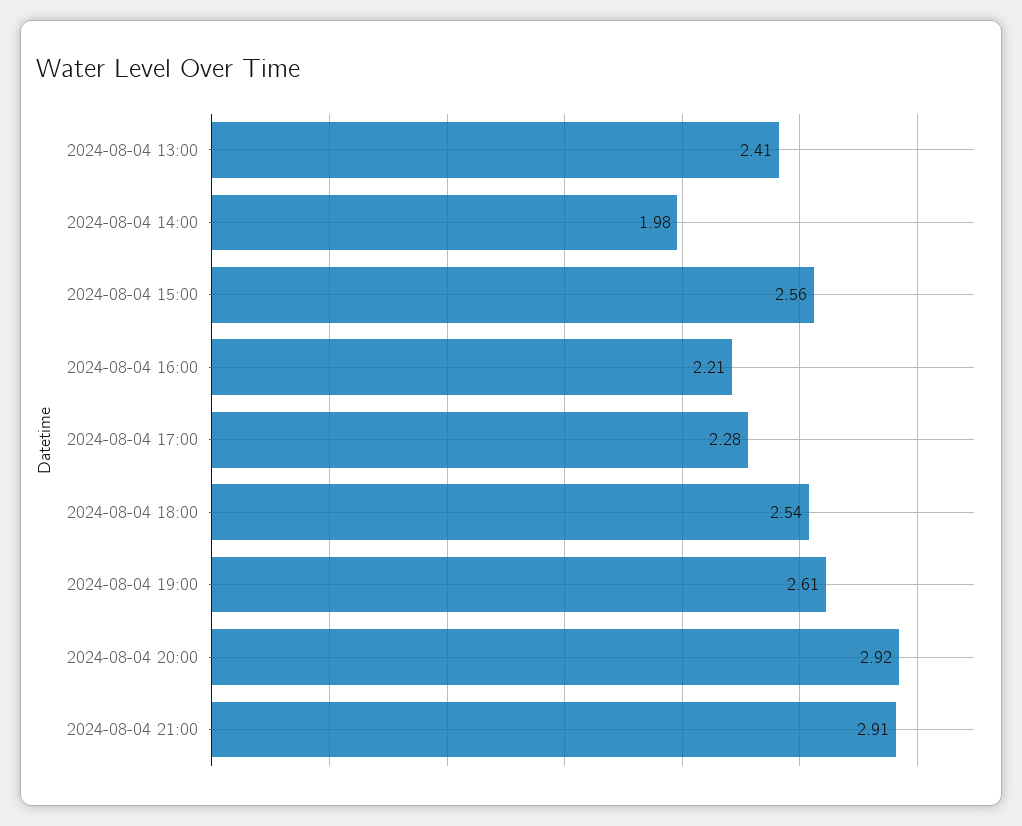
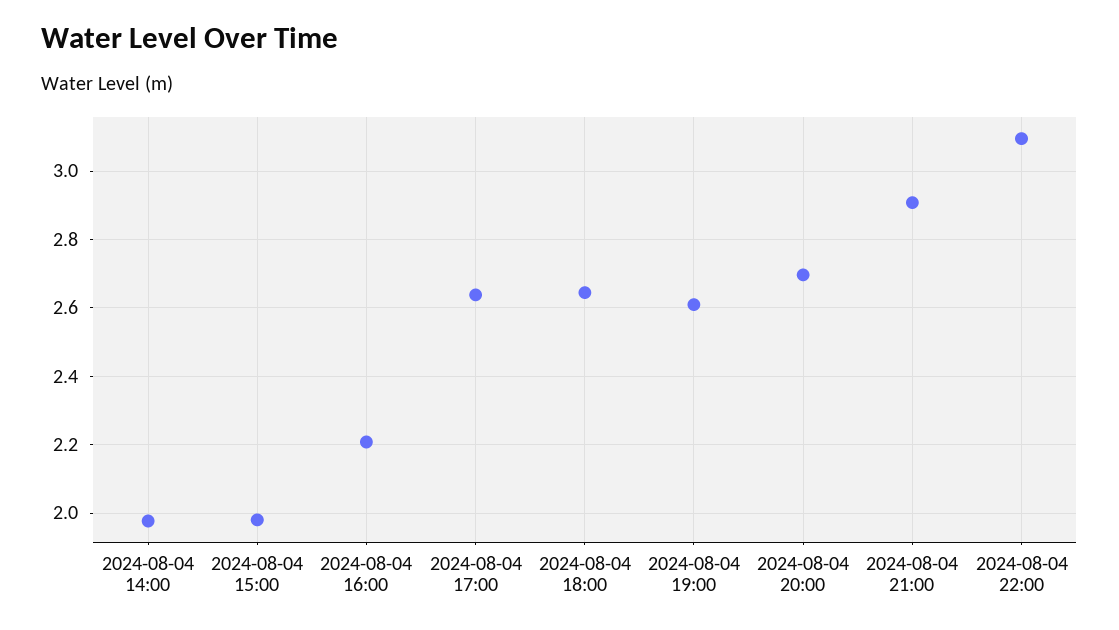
2024-08-04 13:00: 2.41 -> none
2024-08-04 15:00: 2.56 -> 1.98
2024-08-04 17:00: 2.28 -> 2.64
2024-08-04 18:00: 2.54 -> 2.64
2024-08-04 20:00: 2.92 -> 2.7
2024-08-04 22:00: none -> 3.1

